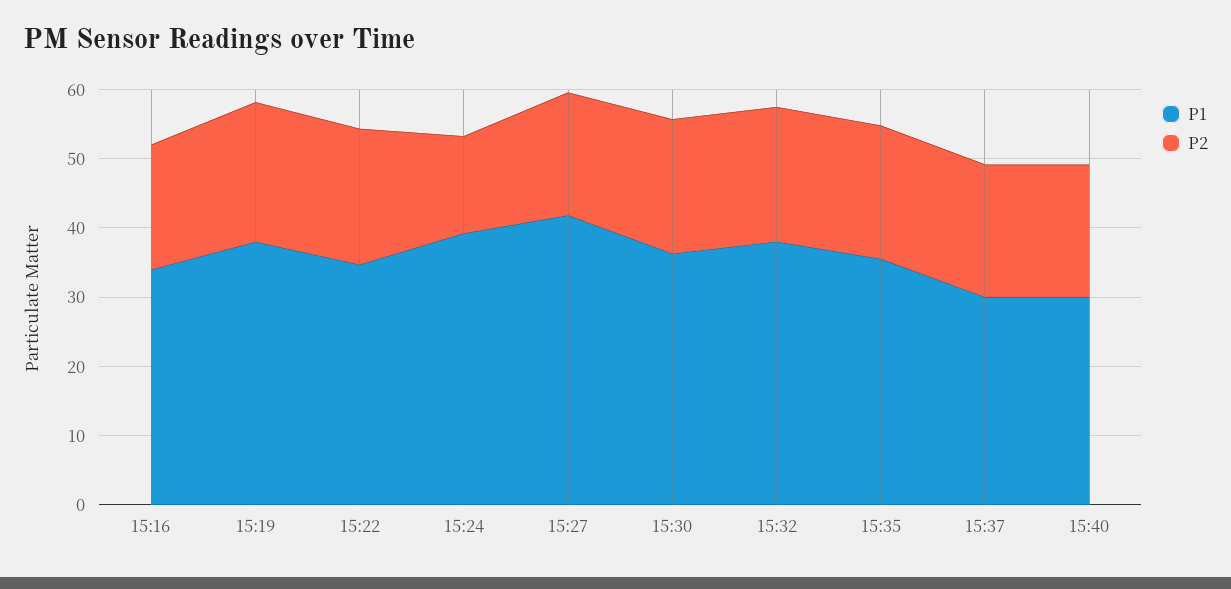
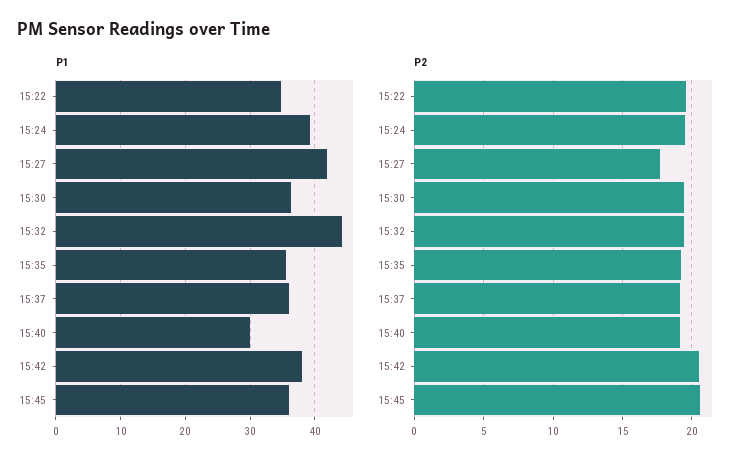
P1, 15:16: 34 -> none
P2, 15:16: 18 -> none
P1, 15:19: 38 -> none
P2, 15:19: 20 -> none
P2, 15:24: 14 -> 19.5
P1, 15:32: 38 -> 44
P1, 15:37: 30 -> 36
P1, 15:42: none -> 38
P1, 15:45: none -> 36
P2, 15:42: none -> 20.5
P2, 15:45: none -> 20.5

